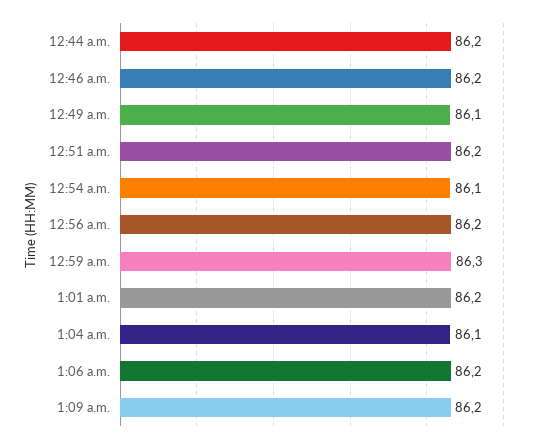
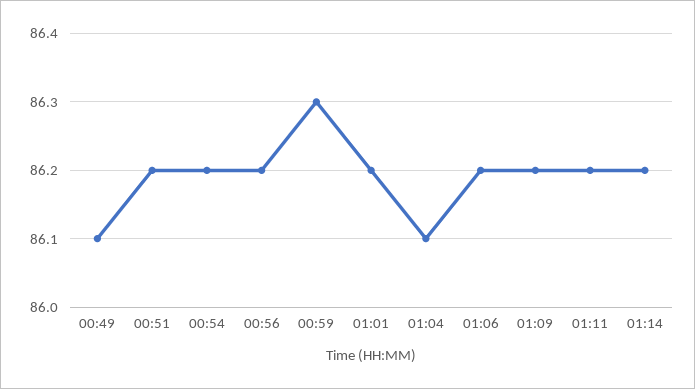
12:44 a.m.: 86.2 -> none
12:46 a.m.: 86.2 -> none
12:54 a.m.: 86.1 -> 86.2
01:11: none -> 86.2
01:14: none -> 86.2

